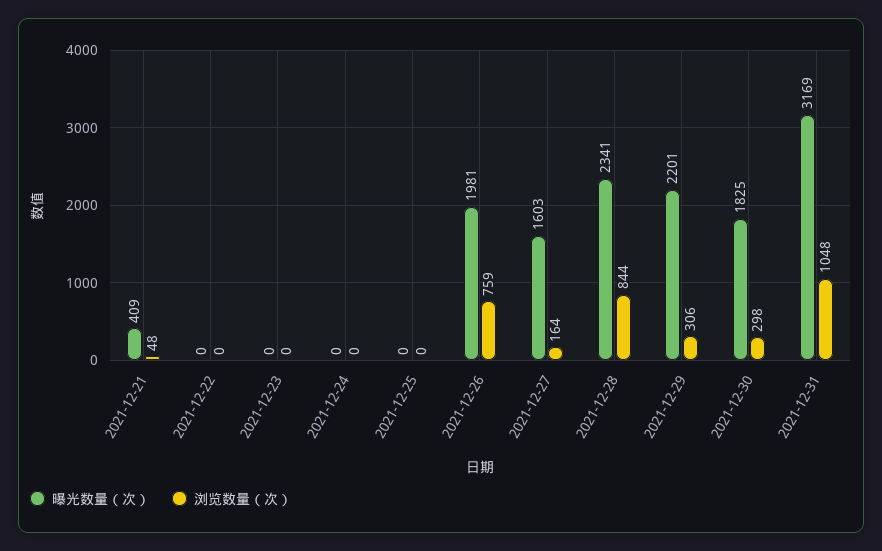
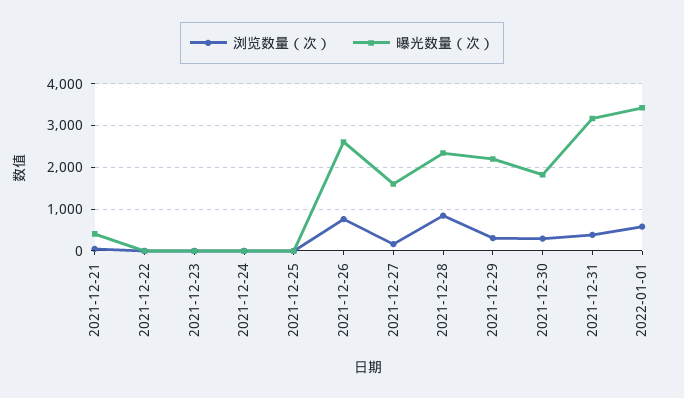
曝光数量（次）, 2021-12-26: 1981 -> 2600
浏览数量（次）, 2021-12-31: 1048 -> 400
浏览数量（次）, 2022-01-01: none -> 600
曝光数量（次）, 2022-01-01: none -> 3400

